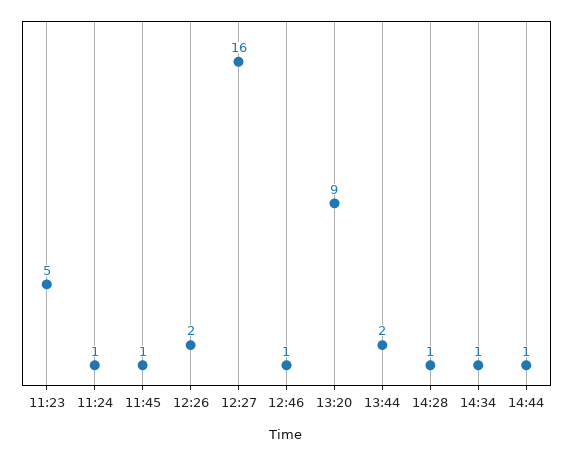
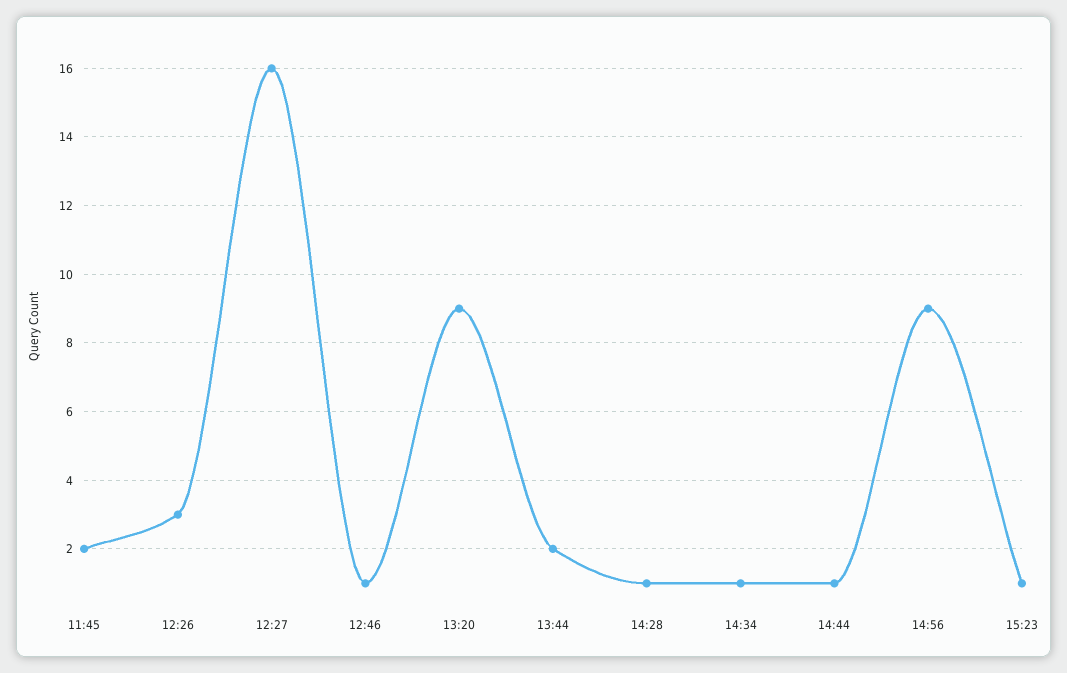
11:23: 5 -> none
11:24: 1 -> none
11:45: 1 -> 2
12:26: 2 -> 3
14:56: none -> 9
15:23: none -> 1

